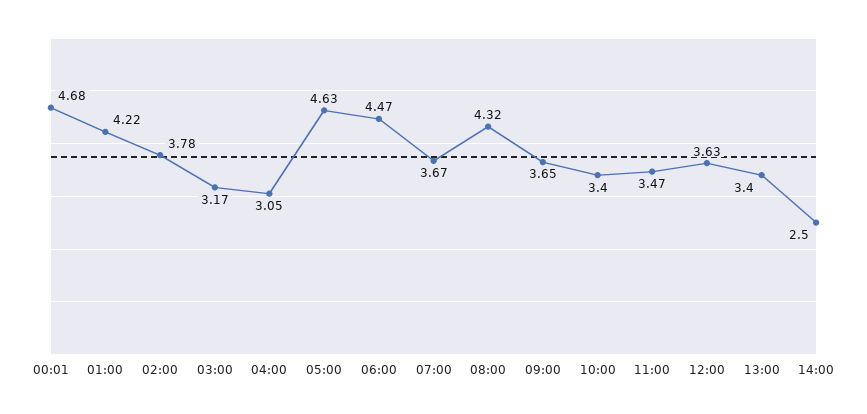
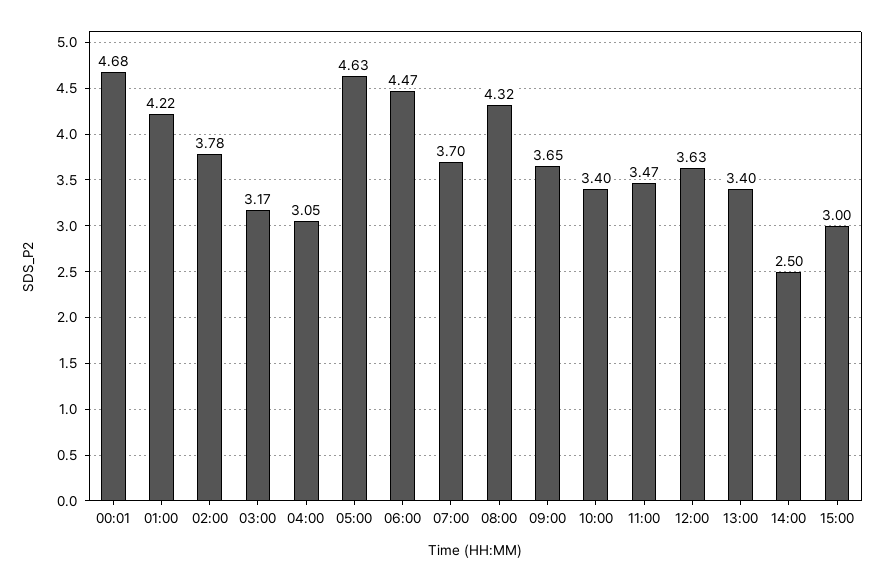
07:00: 3.67 -> 3.7
15:00: none -> 3

